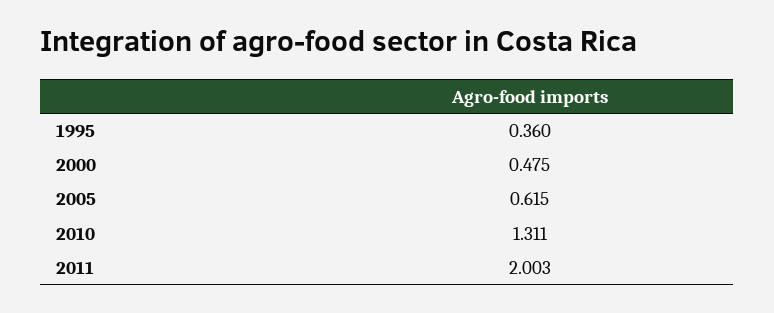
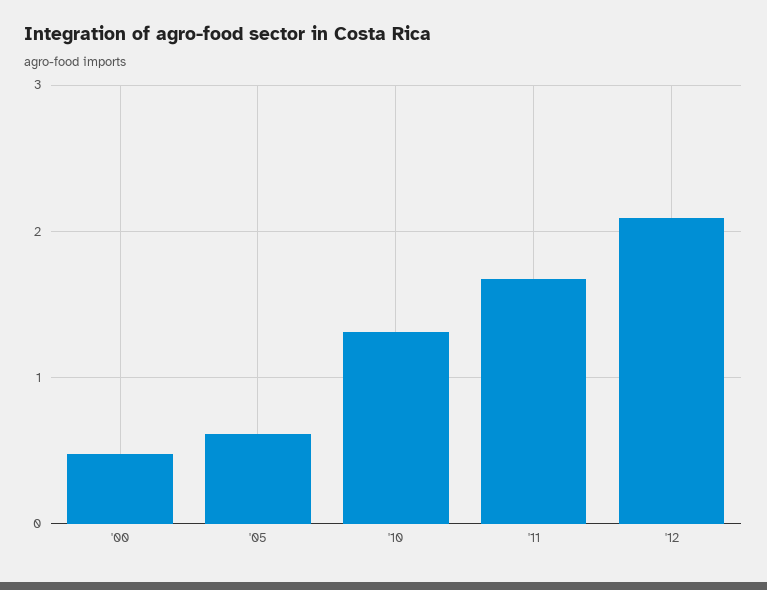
1995: 0.36 -> none
2011: 2.003 -> 1.7
'12: none -> 2.1

